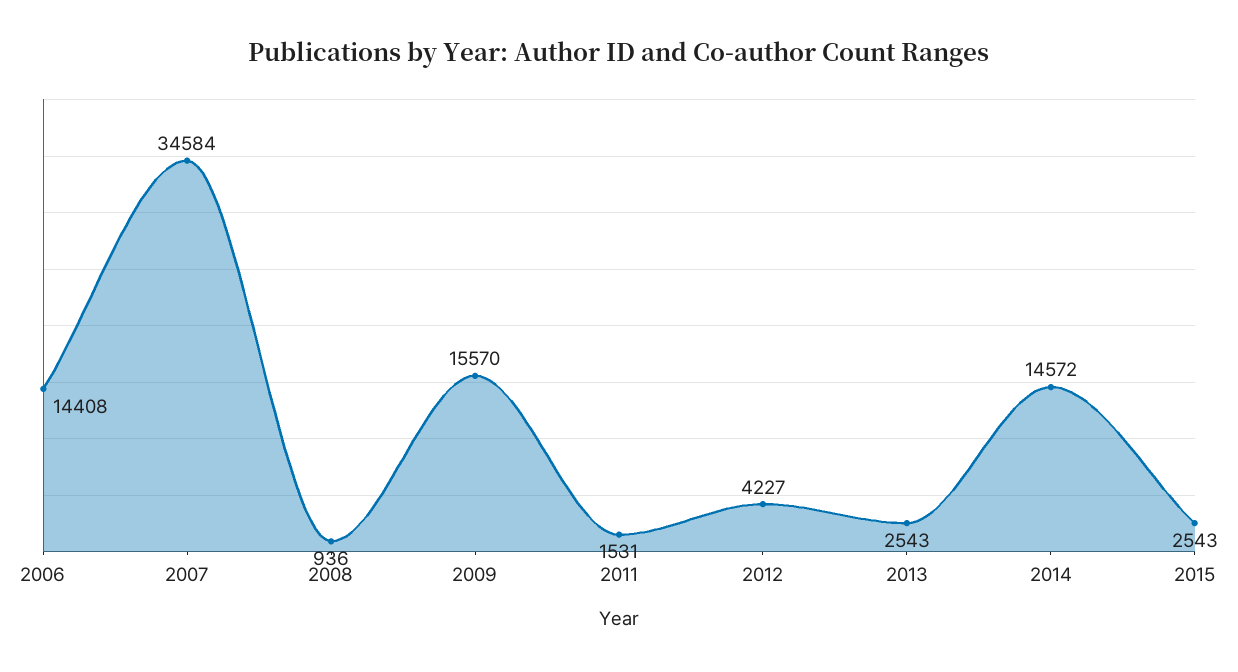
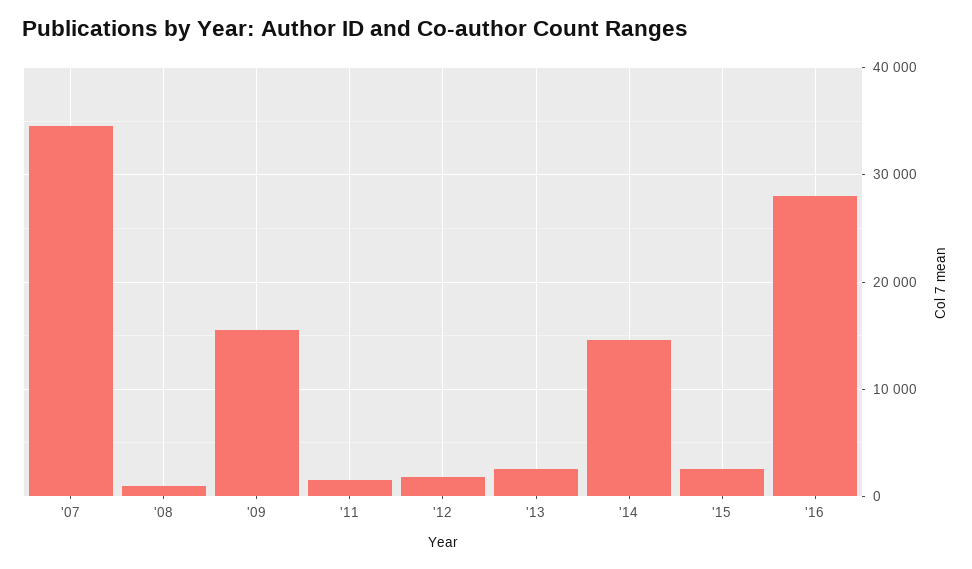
2006: 14408 -> none
2012: 4227 -> 2000
'16: none -> 28000

